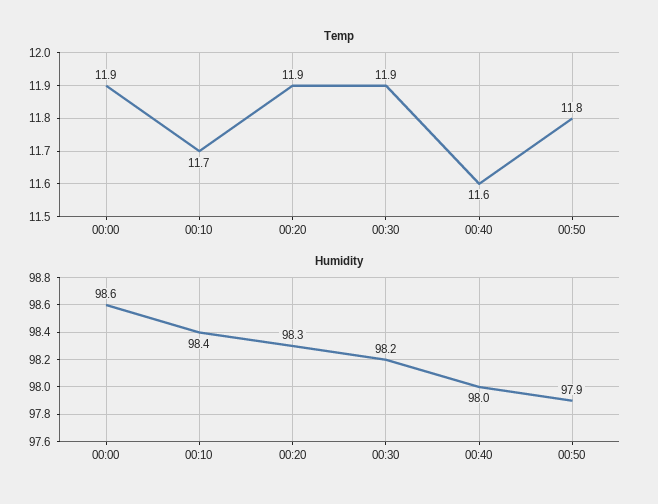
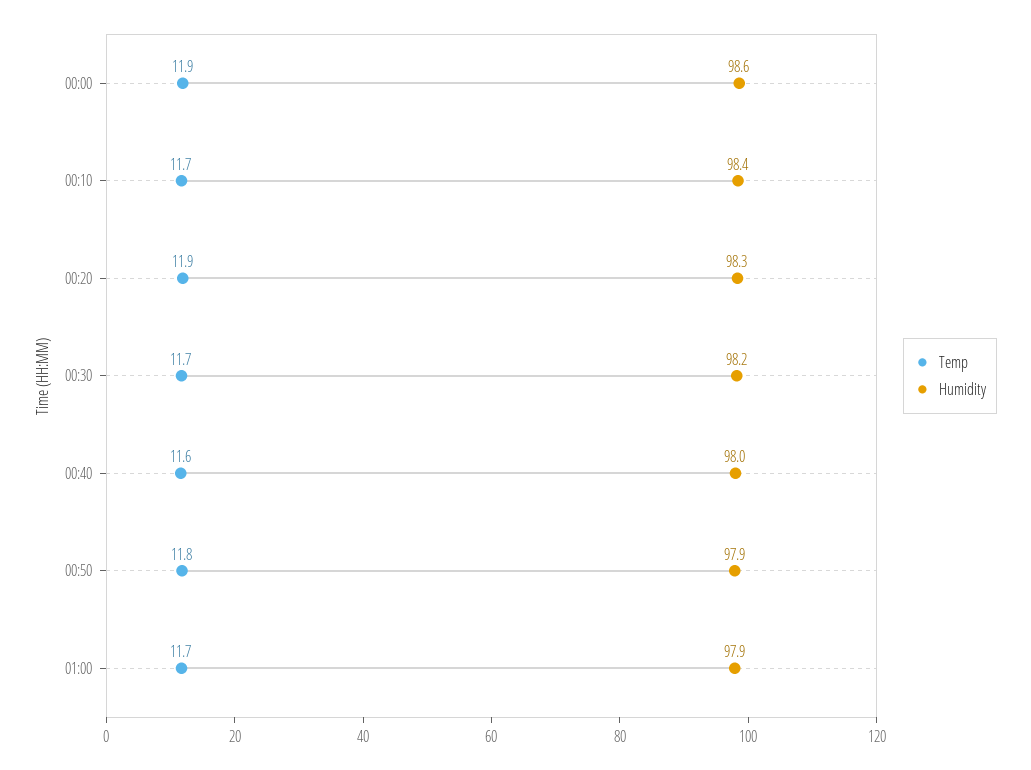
Temp, 00:30: 11.9 -> 11.7
Temp, 01:00: none -> 11.7
Humidity, 01:00: none -> 97.9

